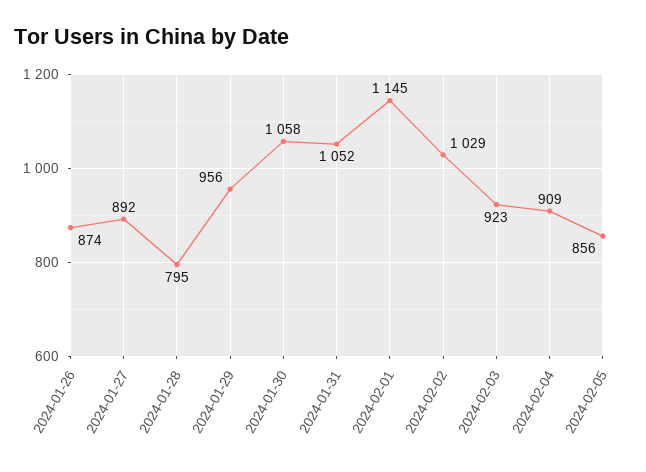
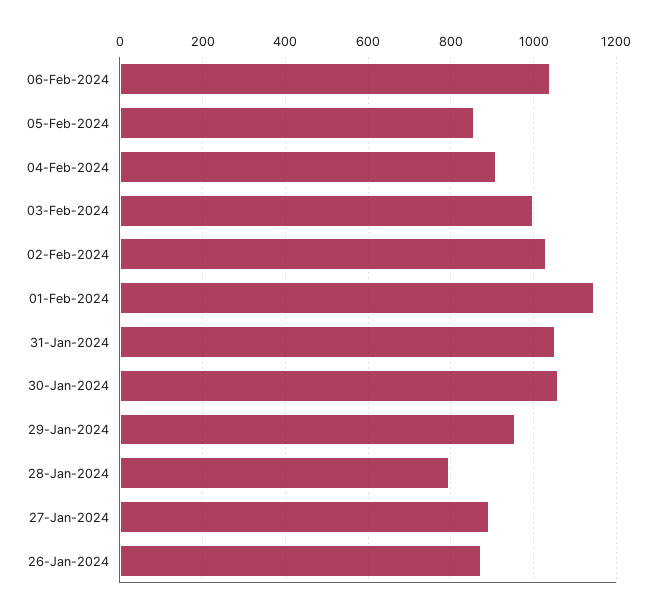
2024-02-03: 923 -> 1000
06-Feb-2024: none -> 1040

